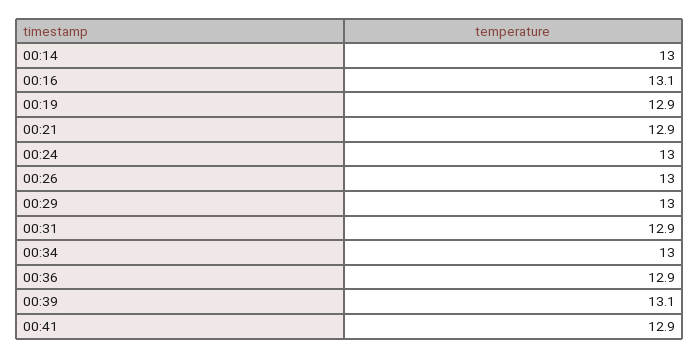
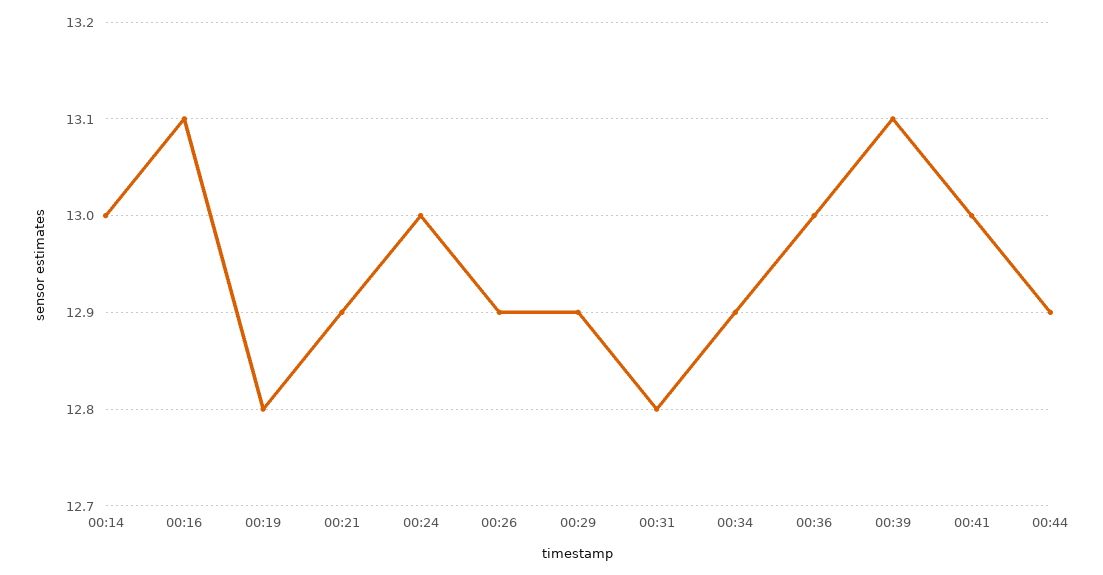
00:19: 12.9 -> 12.8
00:26: 13 -> 12.9
00:29: 13 -> 12.9
00:31: 12.9 -> 12.8
00:34: 13 -> 12.9
00:36: 12.9 -> 13
00:41: 12.9 -> 13
00:44: none -> 12.9

